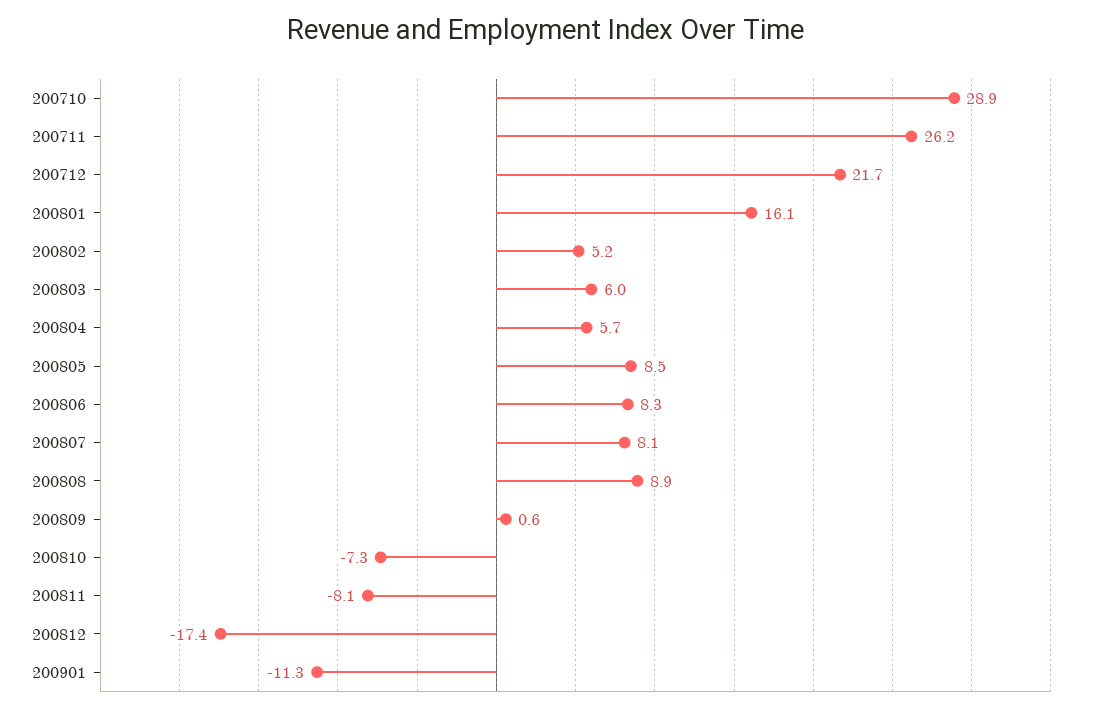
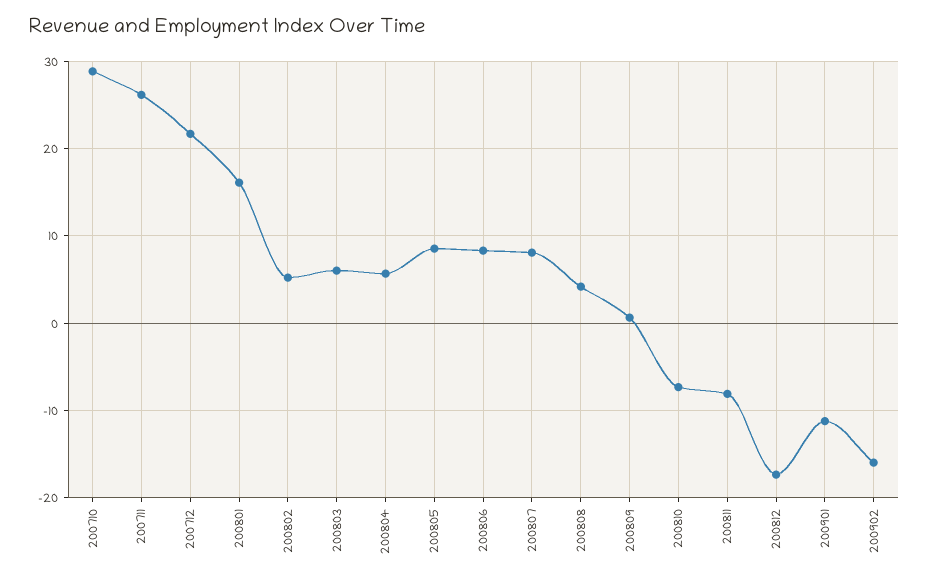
200808: 8.9 -> 4
200902: none -> -16

